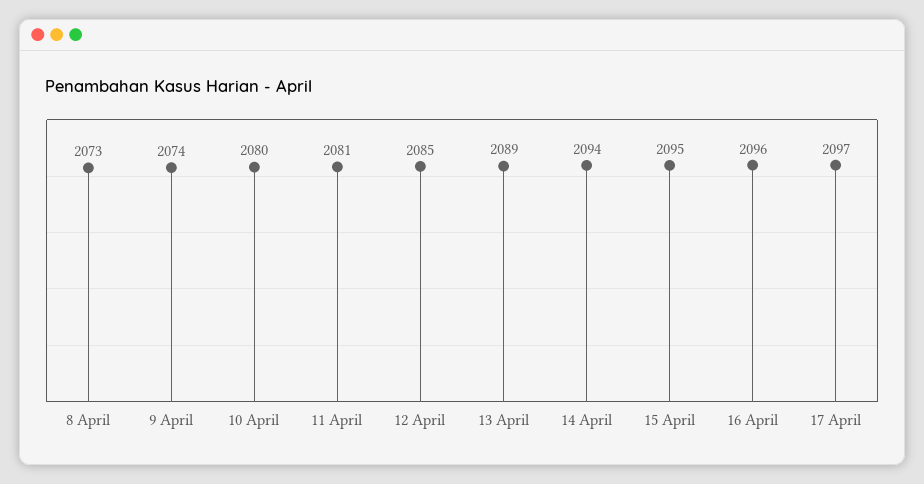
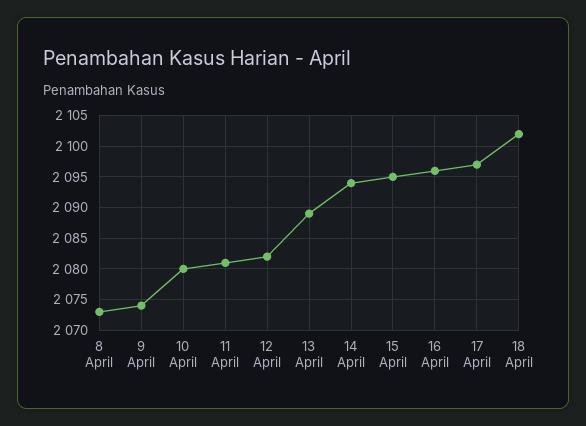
12 April: 2085 -> 2082
18 April: none -> 2102

